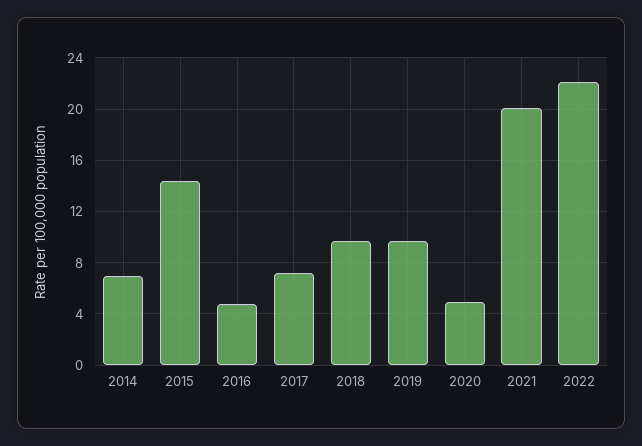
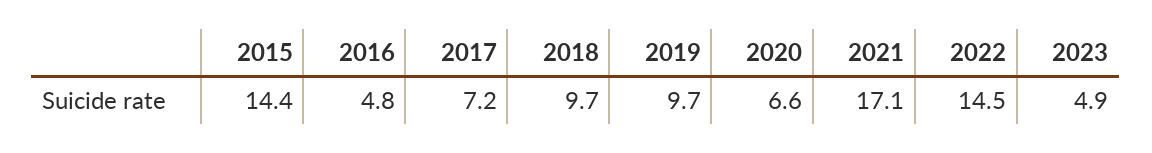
2014: 7 -> none
2020: 5 -> 6.6
2021: 20 -> 17.1
2022: 22 -> 14.5
2023: none -> 4.9

